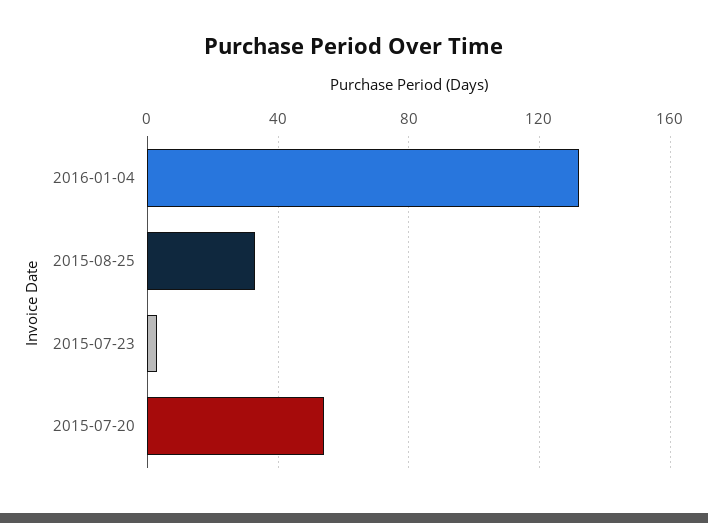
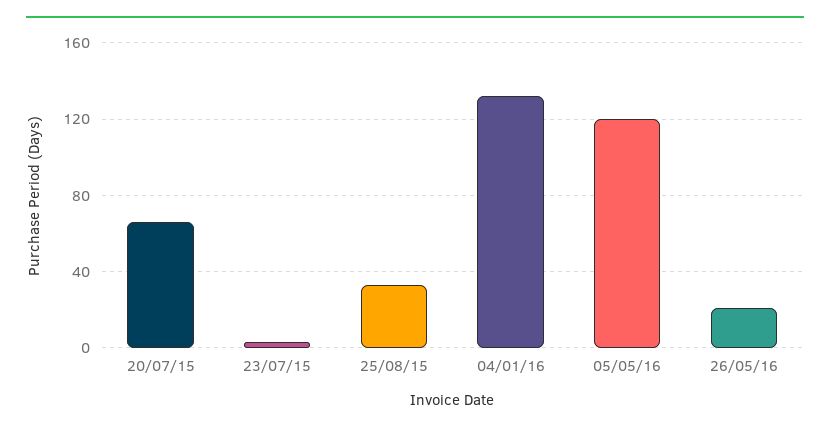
2015-07-20: 55 -> 65
05/05/16: none -> 120
26/05/16: none -> 20

